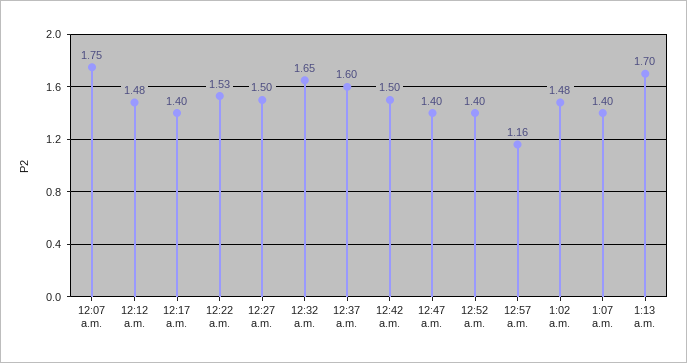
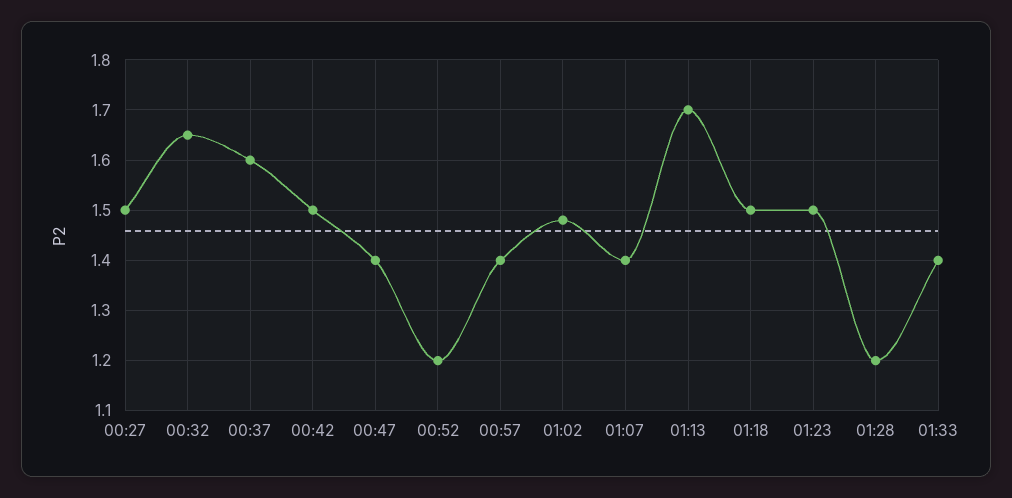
12:07 a.m.: 1.75 -> none
12:12 a.m.: 1.48 -> none
12:17 a.m.: 1.4 -> none
12:22 a.m.: 1.53 -> none
12:52 a.m.: 1.4 -> 1.2
12:57 a.m.: 1.16 -> 1.4
01:18: none -> 1.5
01:23: none -> 1.5
01:28: none -> 1.2
01:33: none -> 1.4

